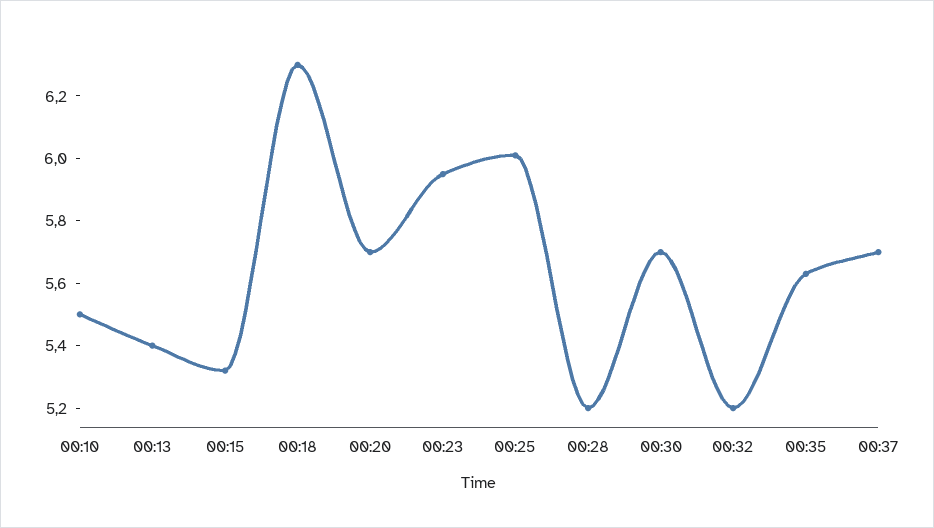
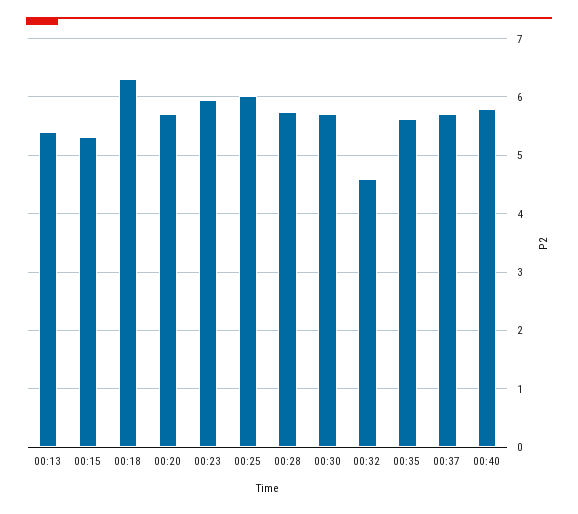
00:10: 5.5 -> none
00:28: 5.2 -> 5.8
00:32: 5.2 -> 4.6
00:40: none -> 5.8

